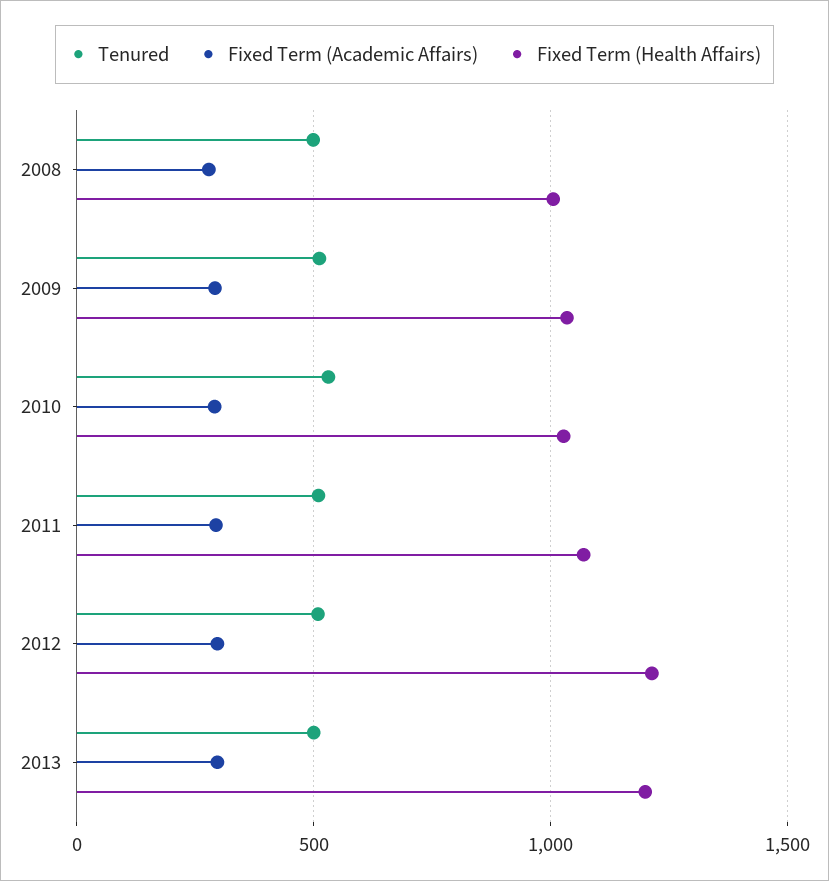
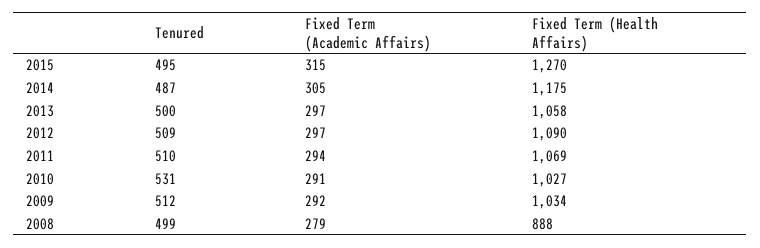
Fixed Term (Health Affairs), 2008: 1000 -> 888
Fixed Term (Health Affairs), 2012: 1200 -> 1090
Fixed Term (Health Affairs), 2013: 1200 -> 1058
Tenured, 2015: none -> 495
Fixed Term (Academic Affairs), 2015: none -> 315
Fixed Term (Health Affairs), 2015: none -> 1270
Tenured, 2014: none -> 487
Fixed Term (Academic Affairs), 2014: none -> 305
Fixed Term (Health Affairs), 2014: none -> 1175

